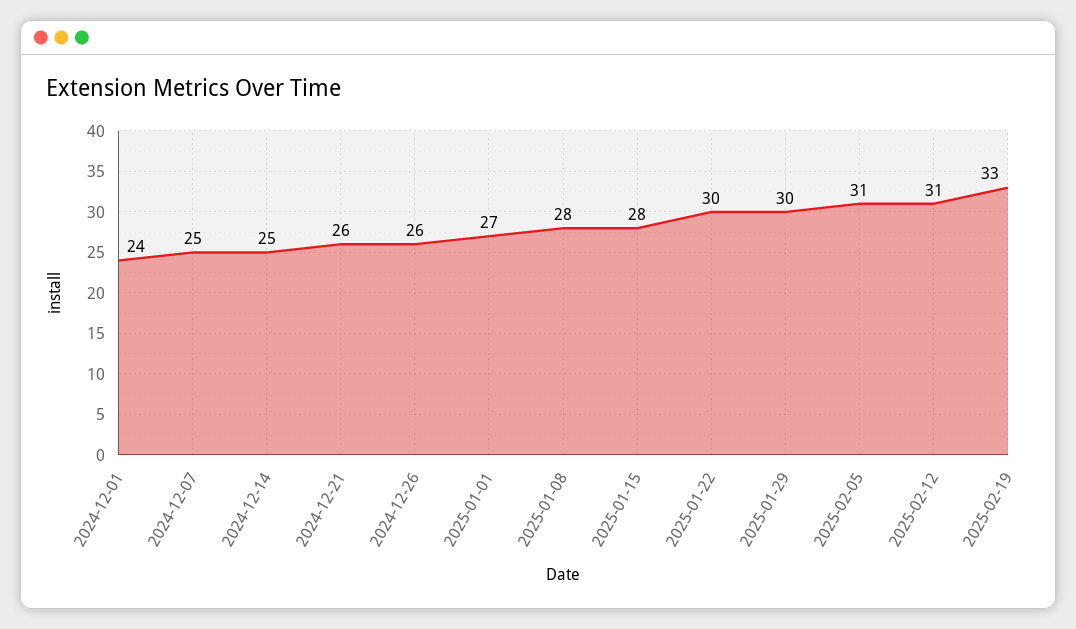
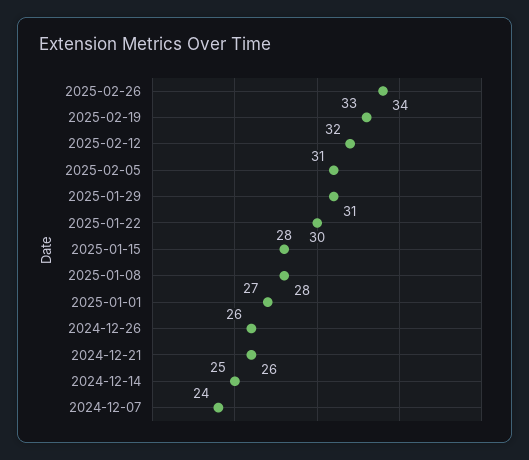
2024-12-01: 24 -> none
2024-12-07: 25 -> 24
2025-01-29: 30 -> 31
2025-02-12: 31 -> 32
2025-02-26: none -> 34

